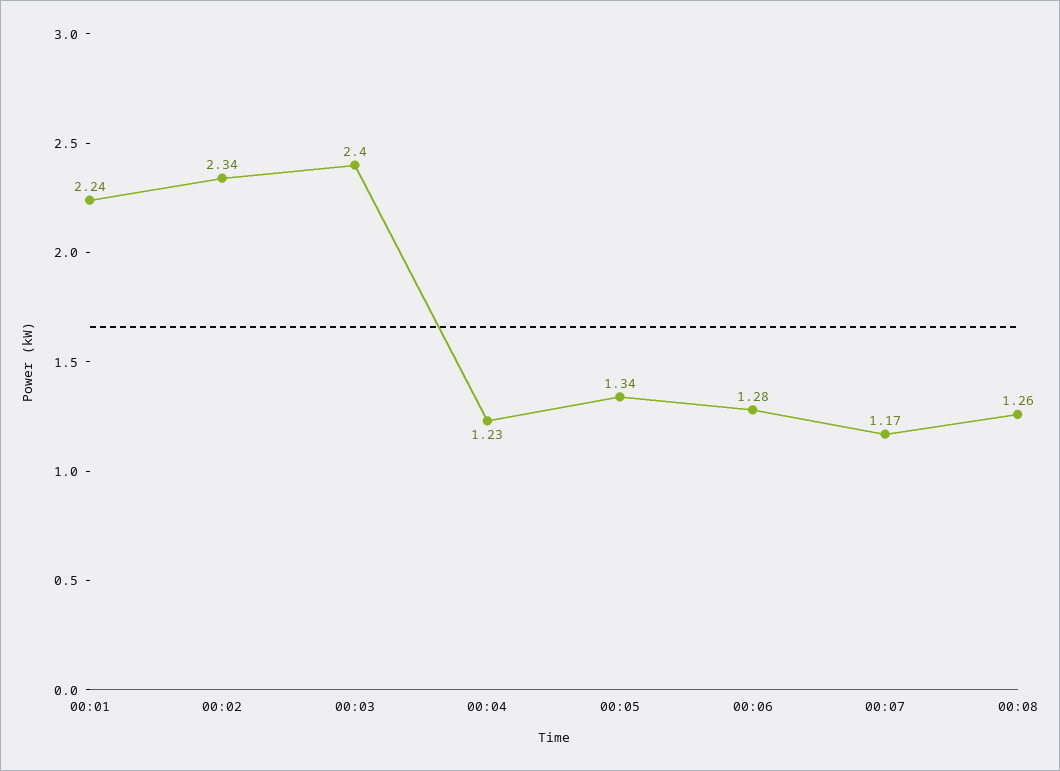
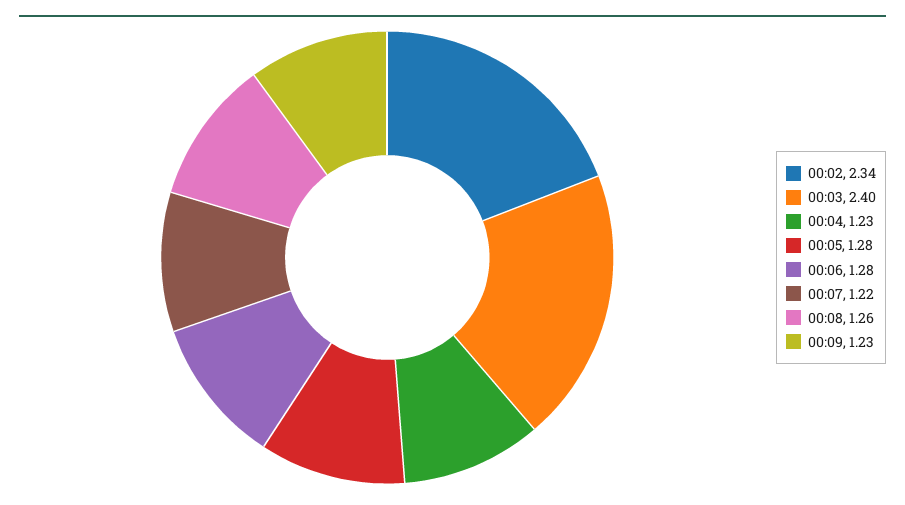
00:01: 2.24 -> none
00:05: 1.34 -> 1.28
00:07: 1.17 -> 1.22
00:09: none -> 1.23

